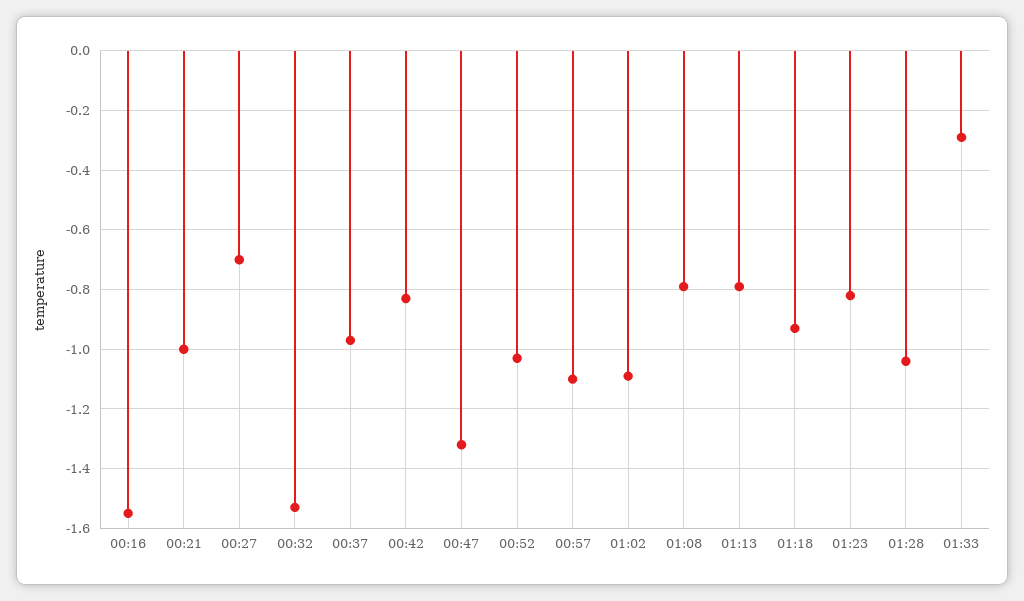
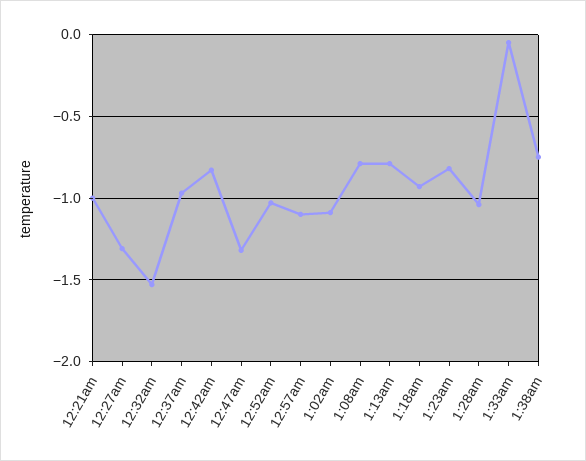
00:16: -1.55 -> none
00:27: -0.7 -> -1.3
01:33: -0.3 -> -0.05
1:38am: none -> -0.75

